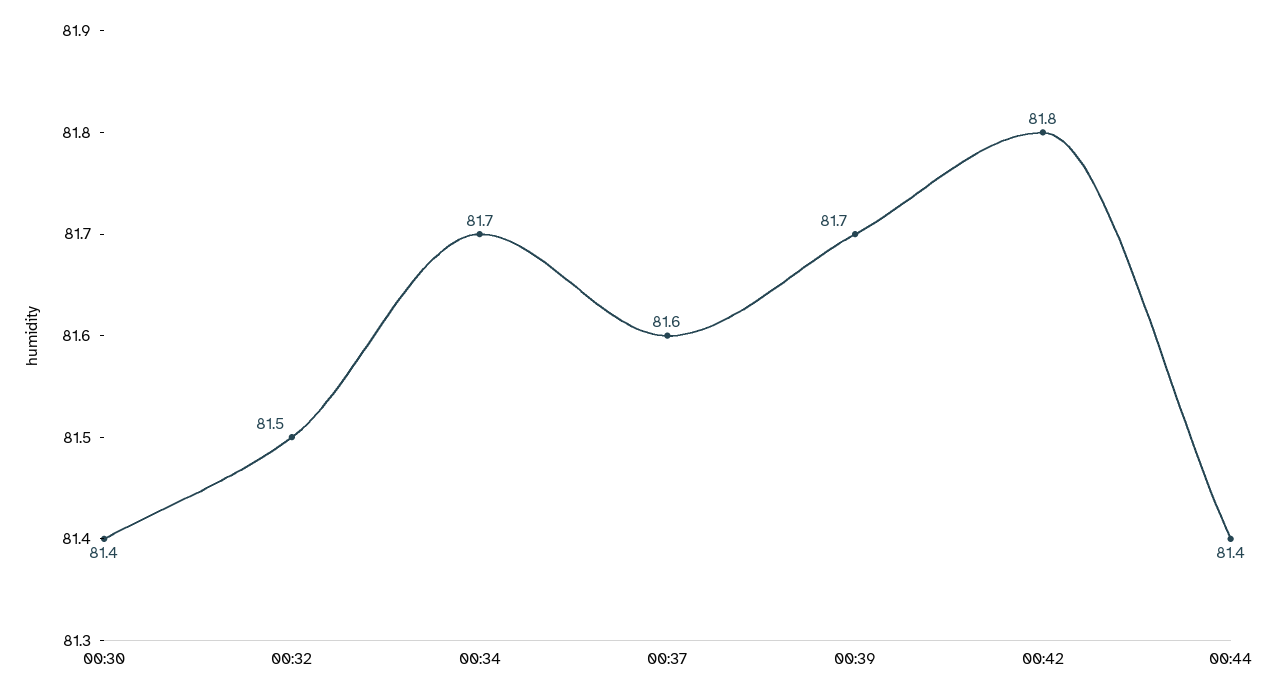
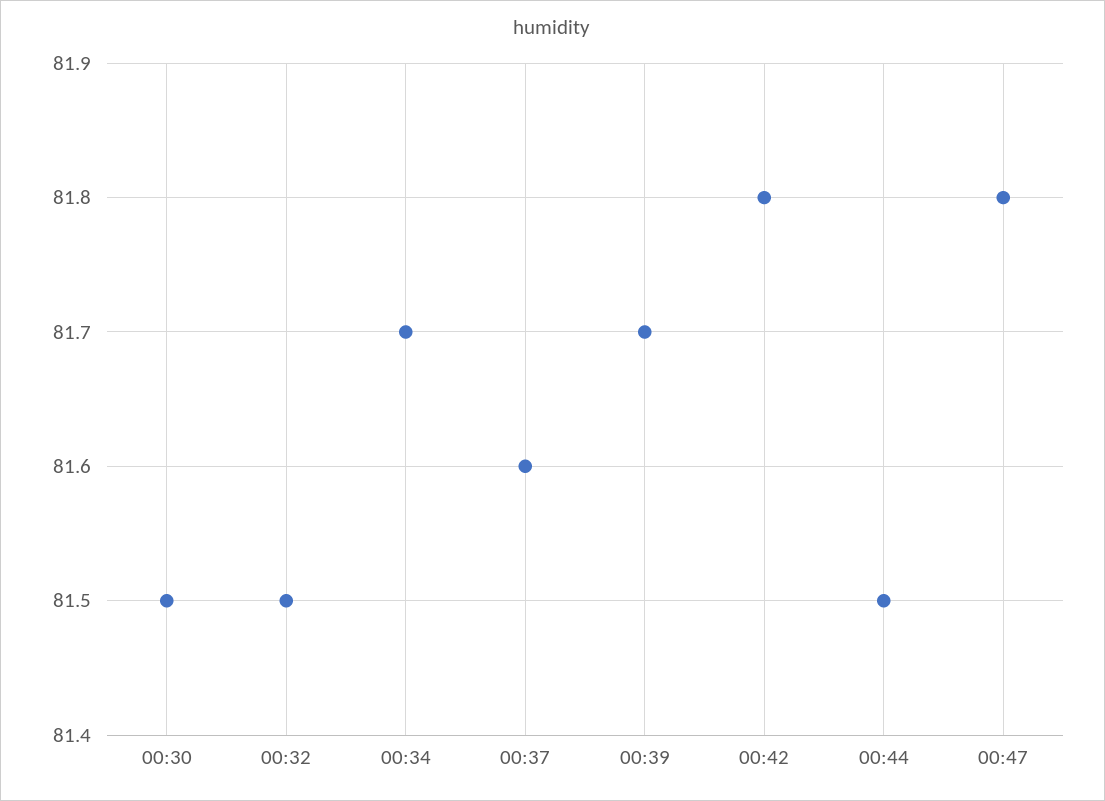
00:30: 81.4 -> 81.5
00:44: 81.4 -> 81.5
00:47: none -> 81.8

